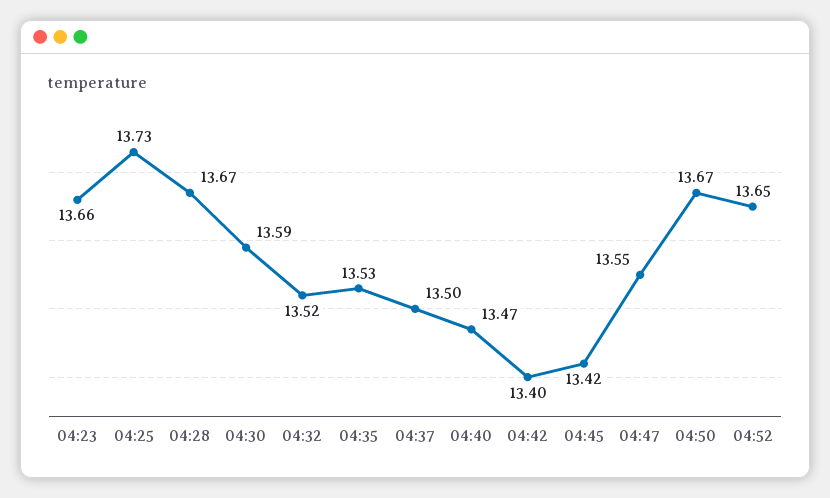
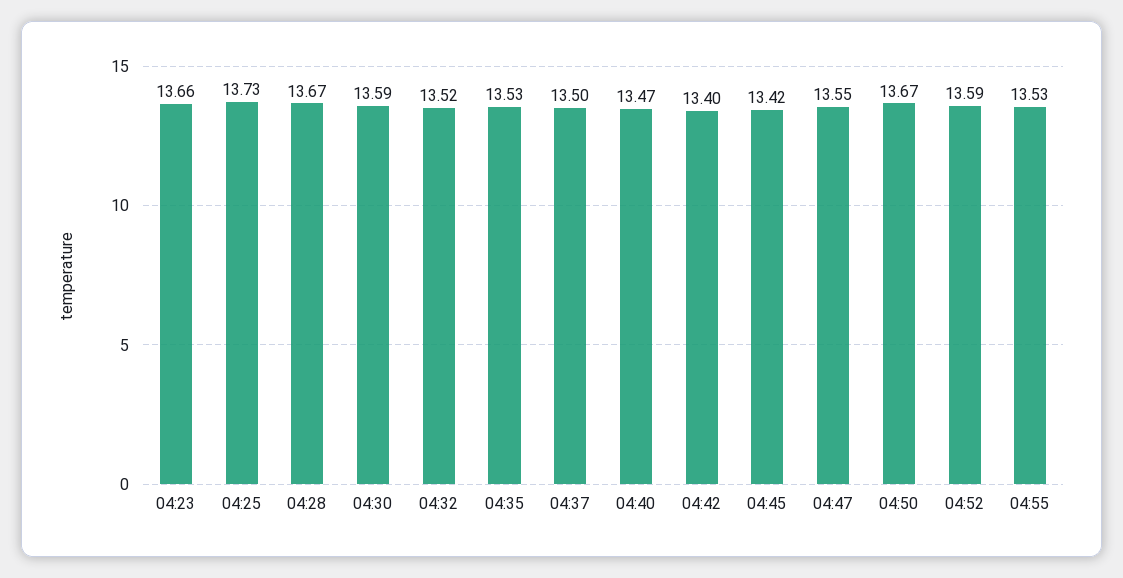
04:52: 13.65 -> 13.59
04:55: none -> 13.53

